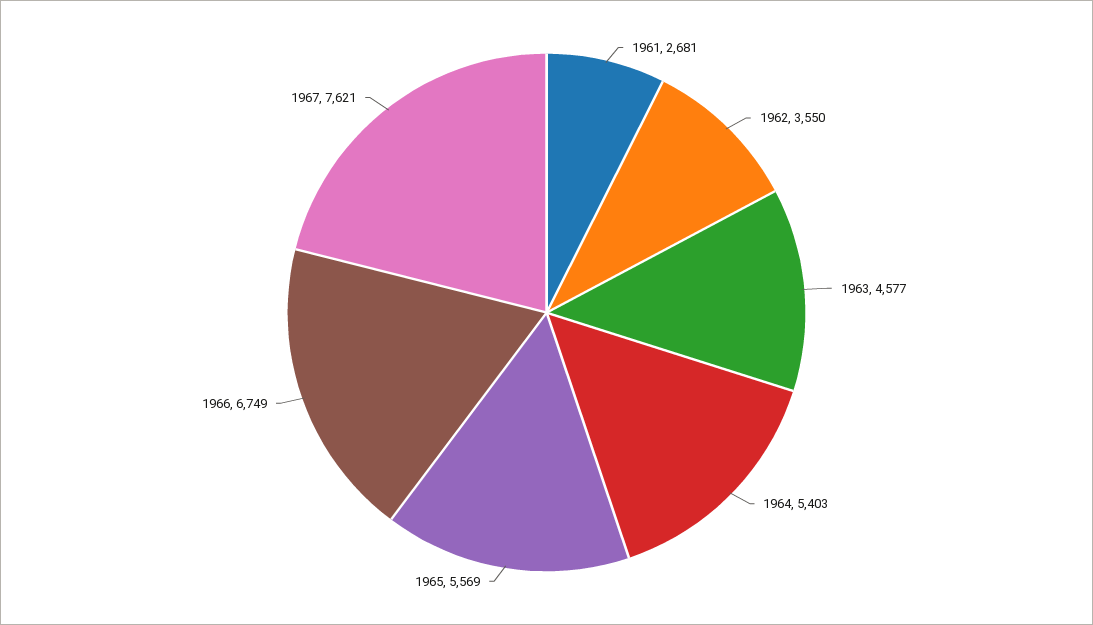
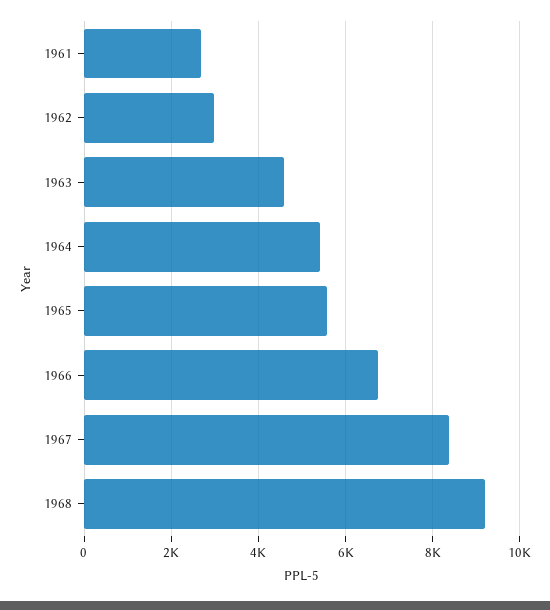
1962: 3550 -> 3000
1967: 7621 -> 8400
1968: none -> 9200

